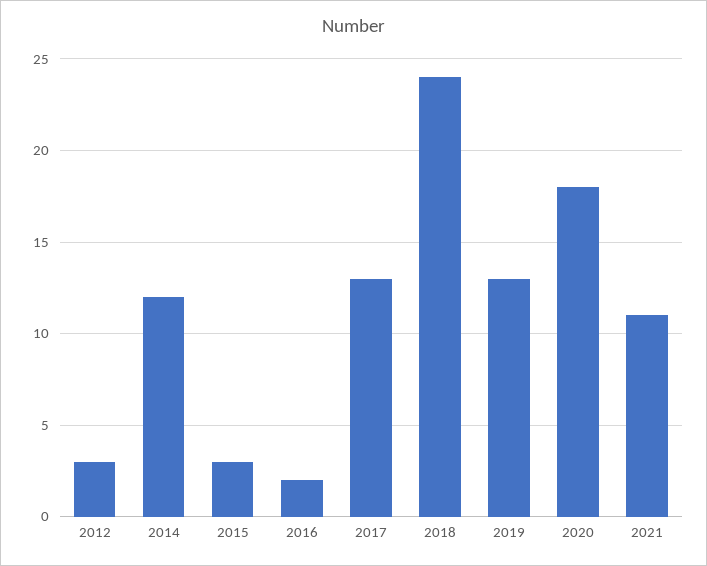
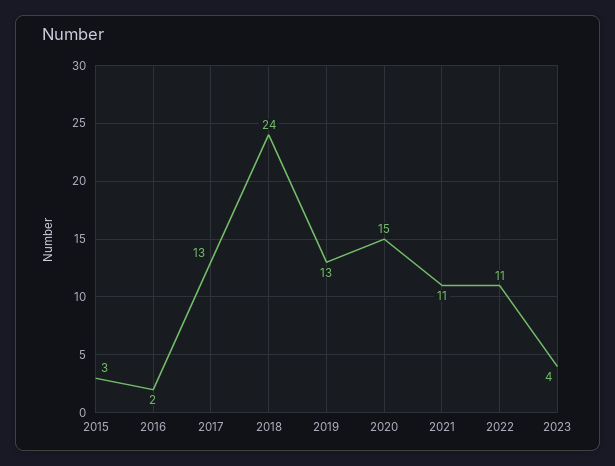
2012: 3 -> none
2014: 12 -> none
2020: 18 -> 15
2022: none -> 11
2023: none -> 4

